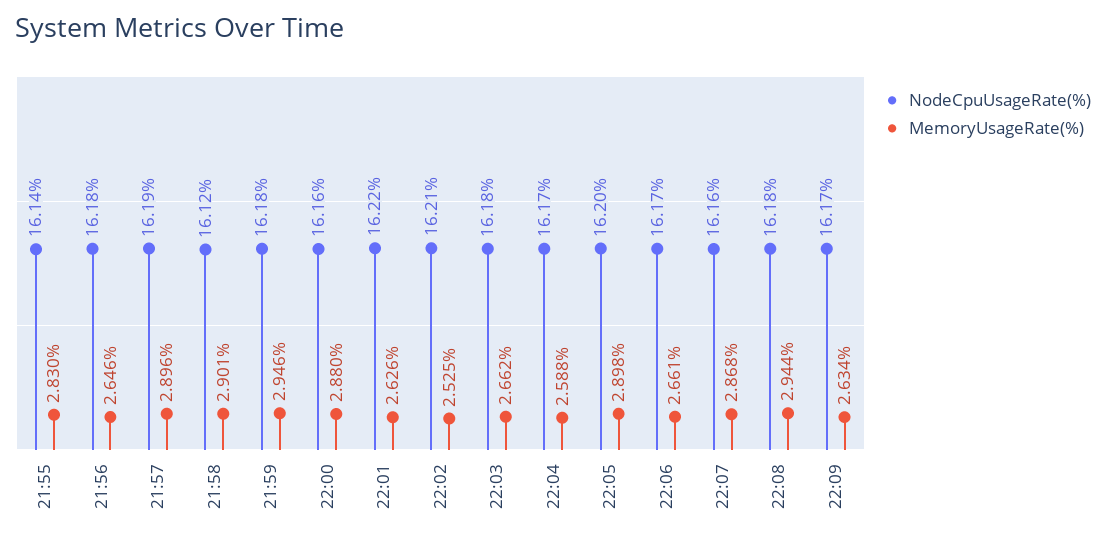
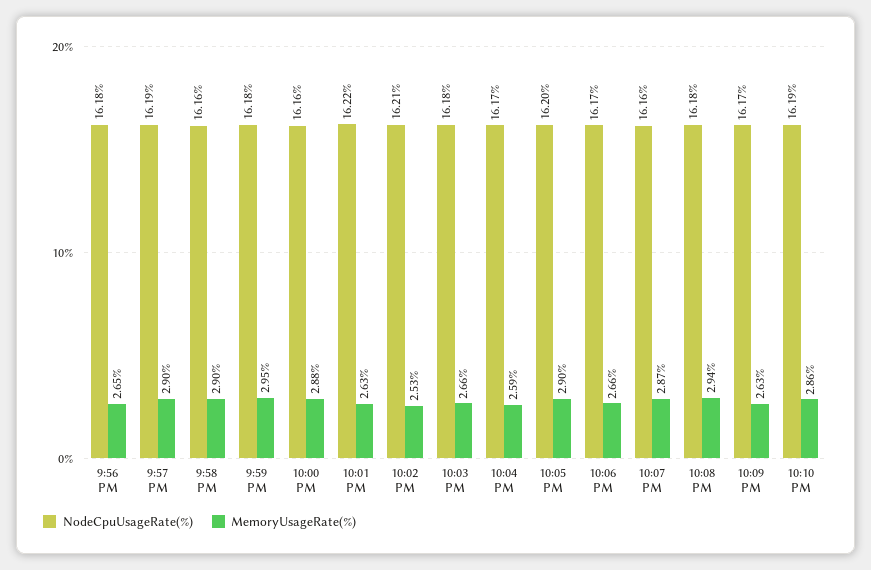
NodeCpuUsageRate(%), 21:55: 16.14 -> none
MemoryUsageRate(%), 21:55: 2.83 -> none
NodeCpuUsageRate(%), 21:58: 16.12 -> 16.16
NodeCpuUsageRate(%), 10:10 PM: none -> 16.19
MemoryUsageRate(%), 10:10 PM: none -> 2.86

